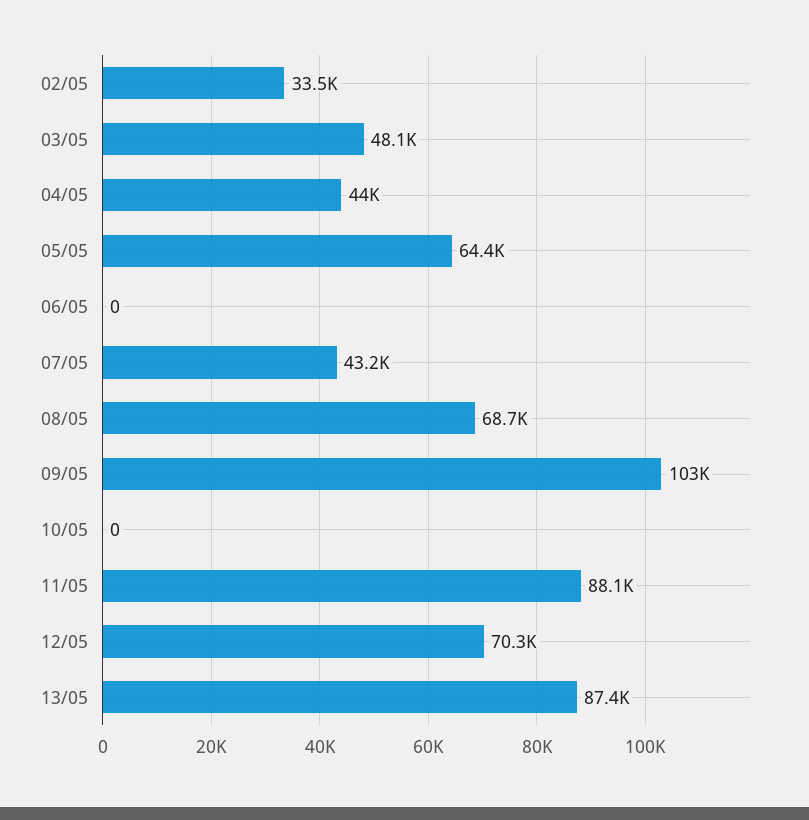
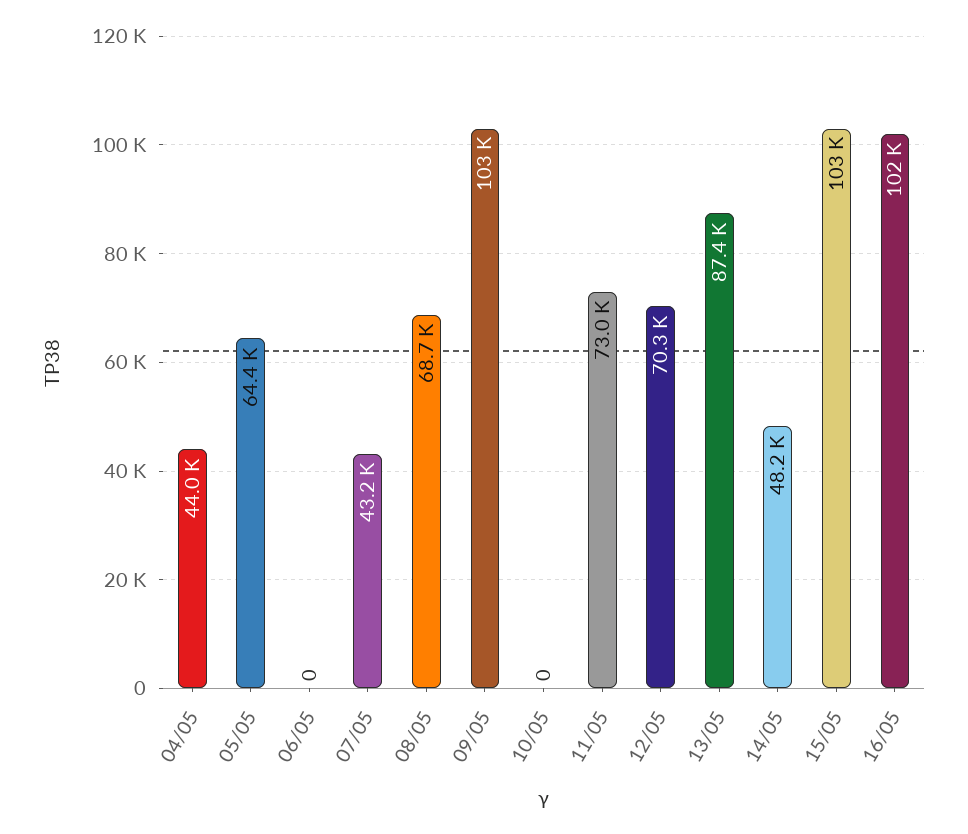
02/05: 33500 -> none
03/05: 48100 -> none
11/05: 88100 -> 73000
14/05: none -> 48200
15/05: none -> 103000
16/05: none -> 102000

